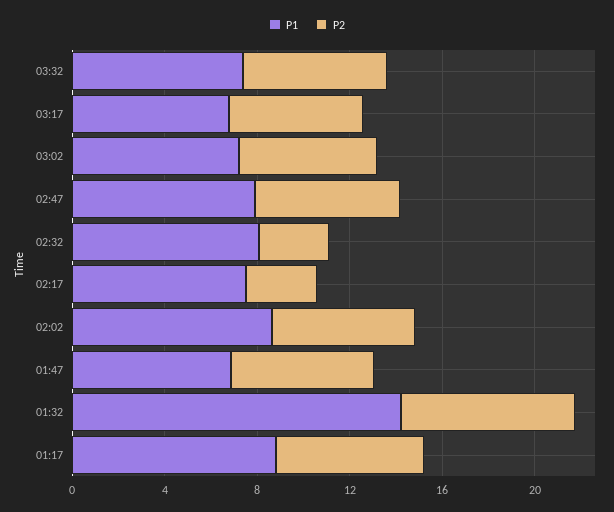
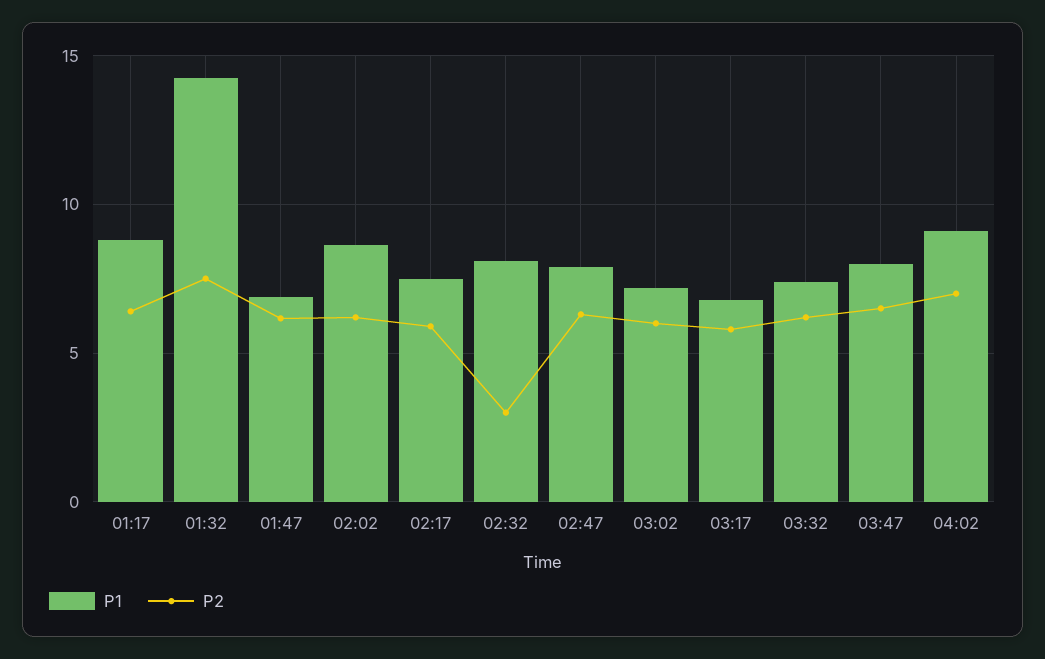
P2, 02:17: 3 -> 6
P1, 03:47: none -> 8
P2, 03:47: none -> 6.5
P1, 04:02: none -> 9
P2, 04:02: none -> 7

